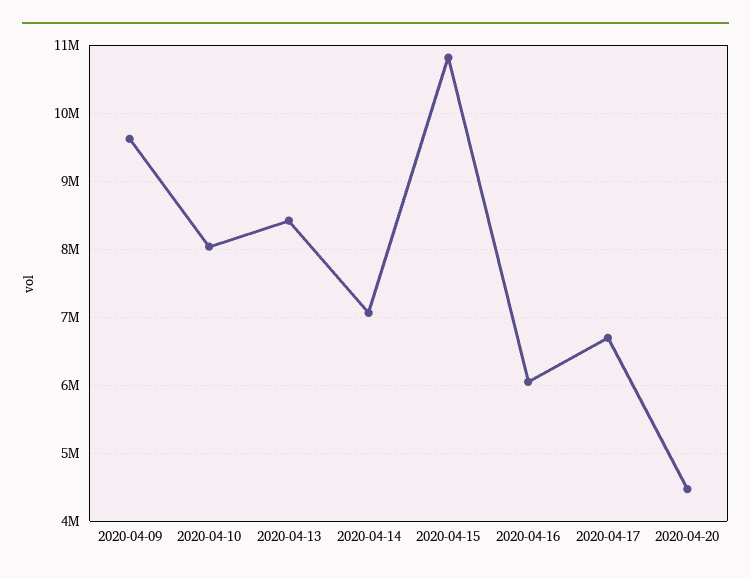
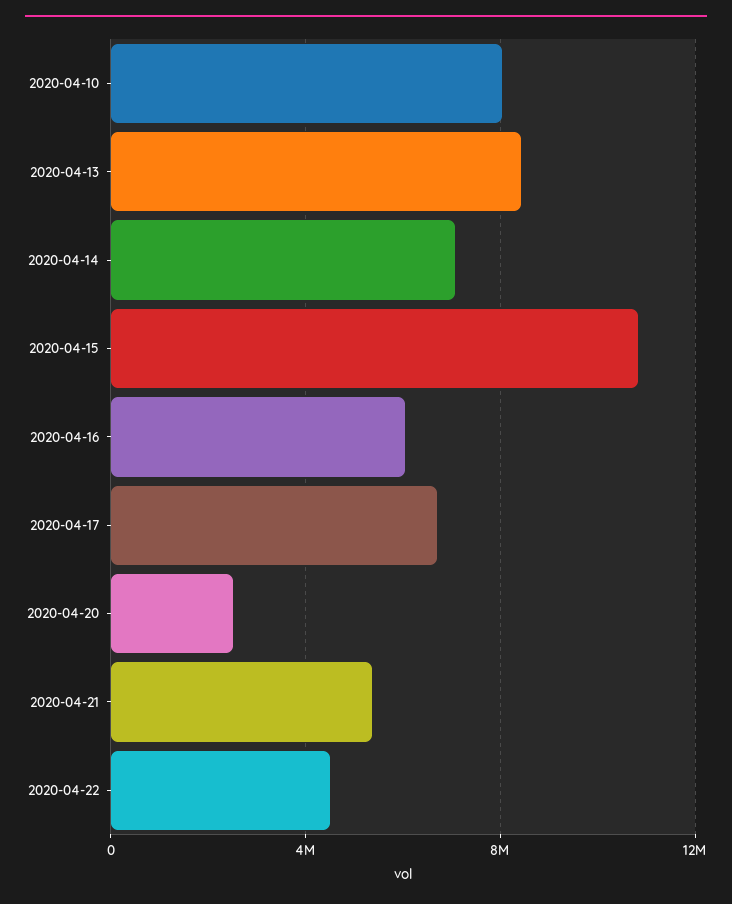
2020-04-09: 9600000 -> none
2020-04-20: 4500000 -> 2500000
2020-04-21: none -> 5500000
2020-04-22: none -> 4500000

